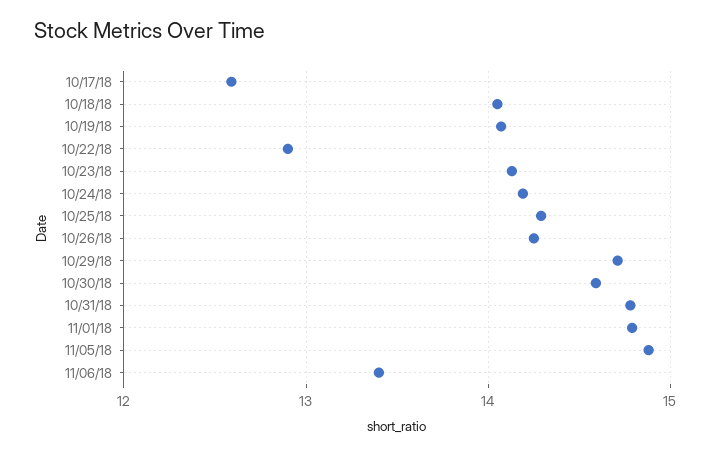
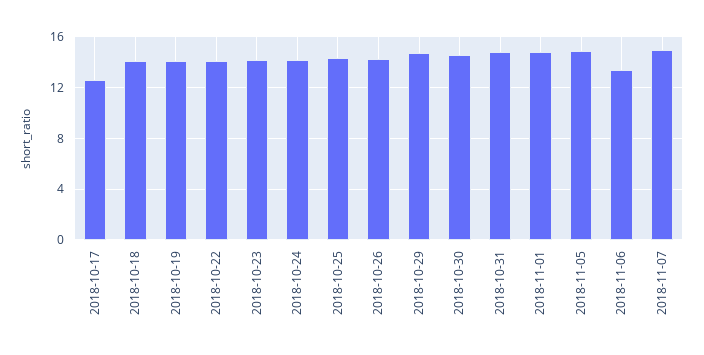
10/22/18: 12.9 -> 14
2018-11-07: none -> 15

